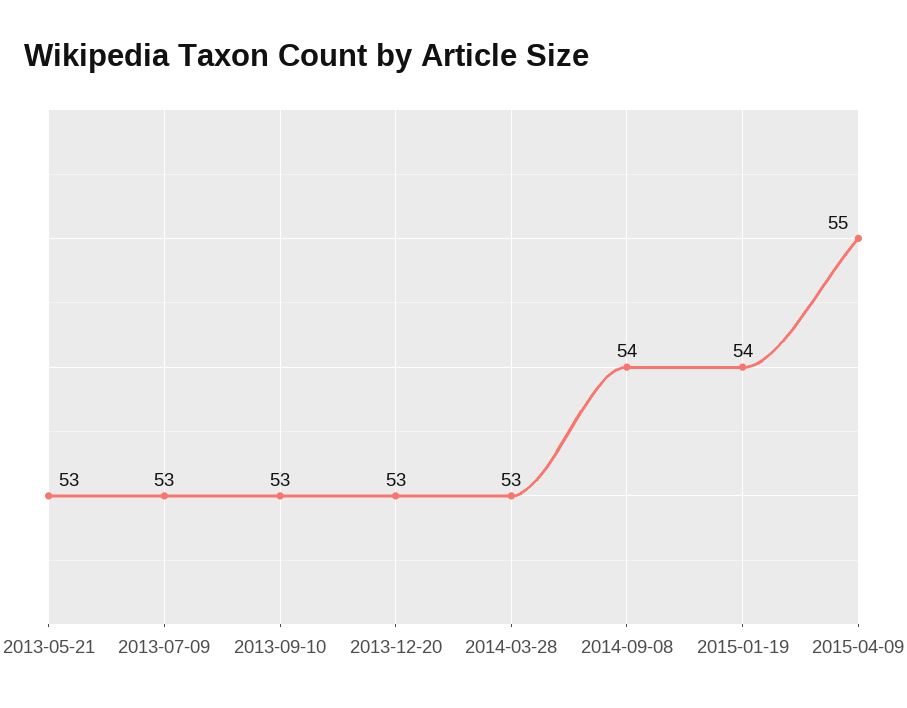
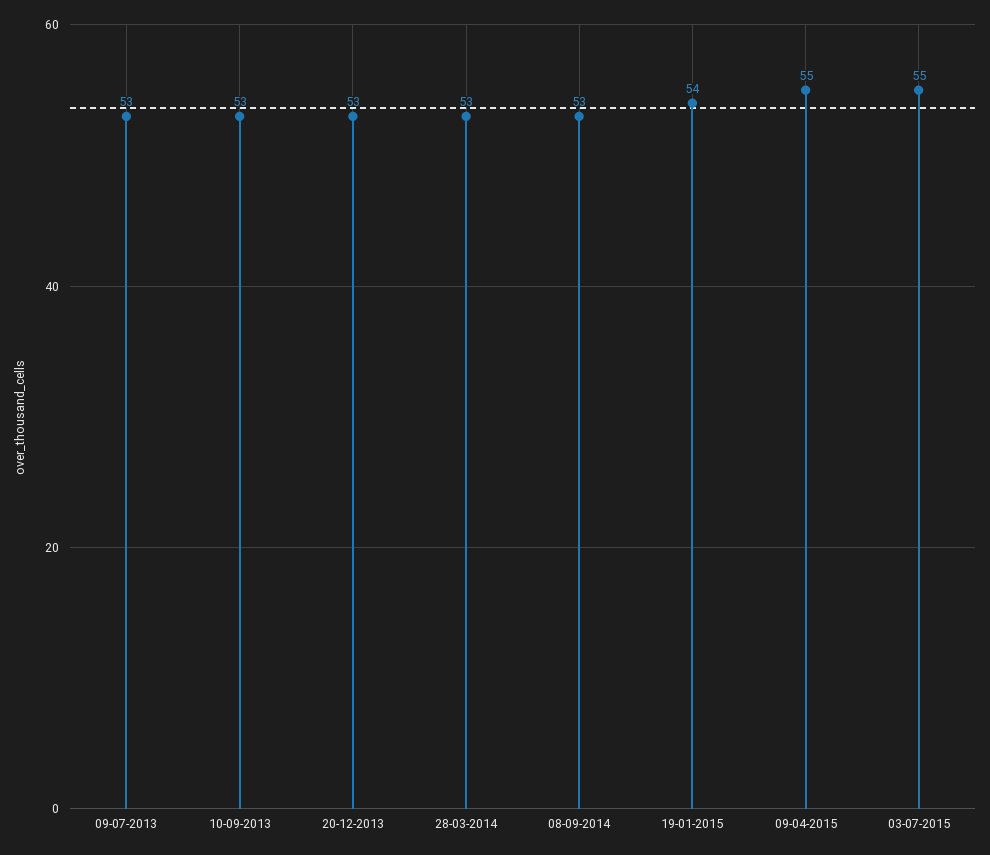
2013-05-21: 53 -> none
2014-09-08: 54 -> 53
03-07-2015: none -> 55

